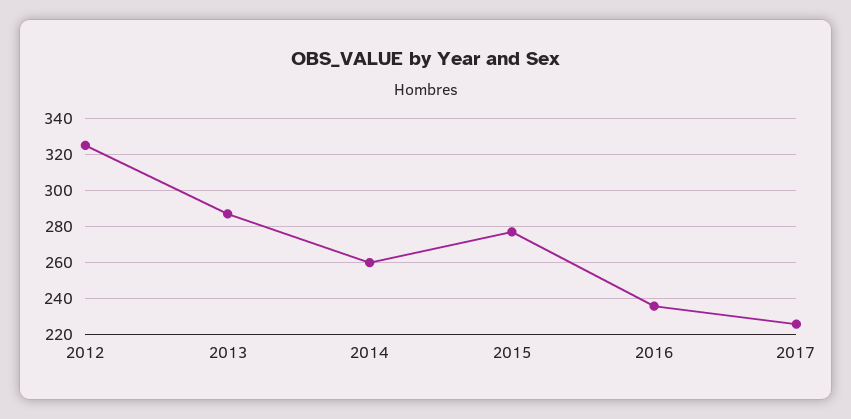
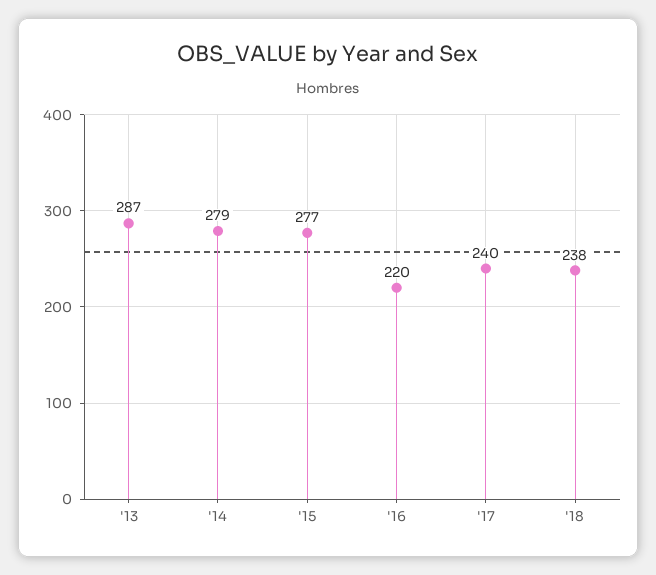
2012: 325 -> none
2014: 260 -> 279
2016: 235 -> 220
2017: 225 -> 240
'18: none -> 238

